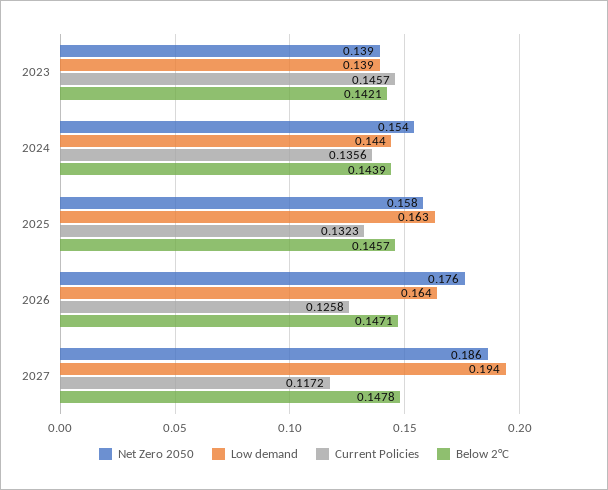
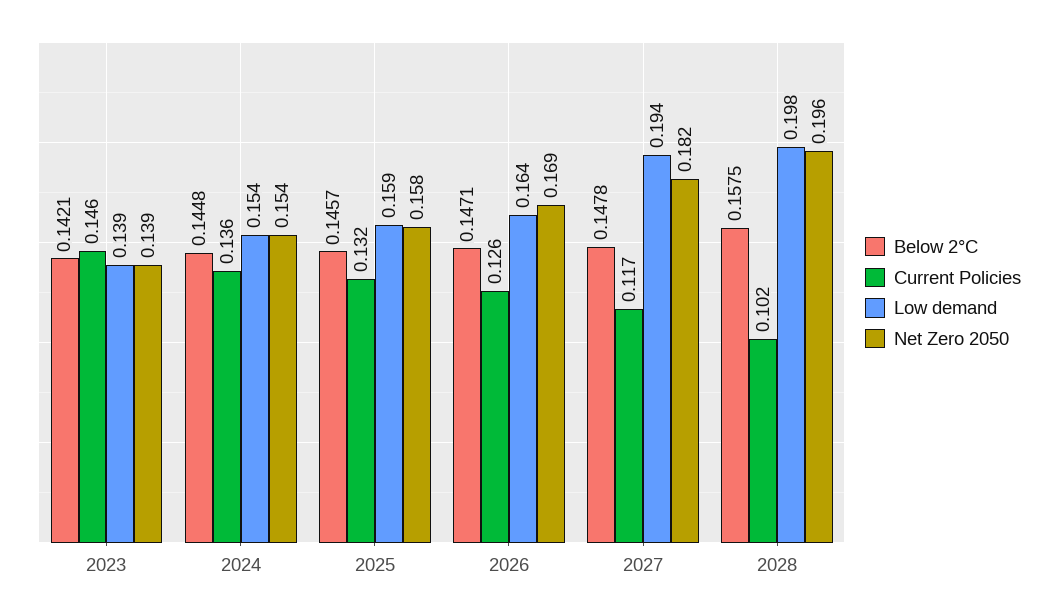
Low demand, 2024: 0.144 -> 0.154
Below 2°C, 2024: 0.1439 -> 0.1448
Low demand, 2025: 0.163 -> 0.159
Net Zero 2050, 2026: 0.176 -> 0.169
Net Zero 2050, 2027: 0.186 -> 0.182
Below 2°C, 2028: none -> 0.1575
Current Policies, 2028: none -> 0.102
Low demand, 2028: none -> 0.198
Net Zero 2050, 2028: none -> 0.196

